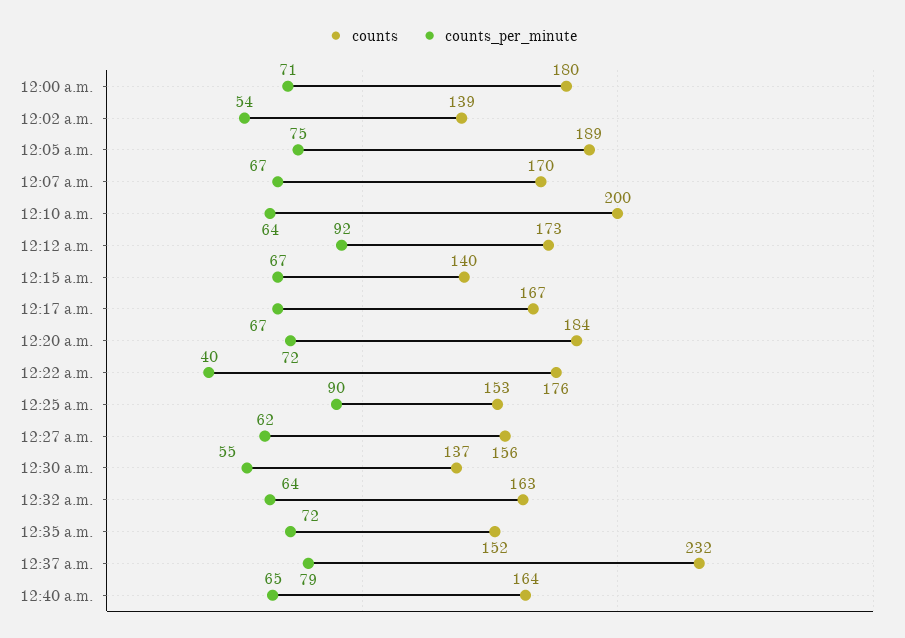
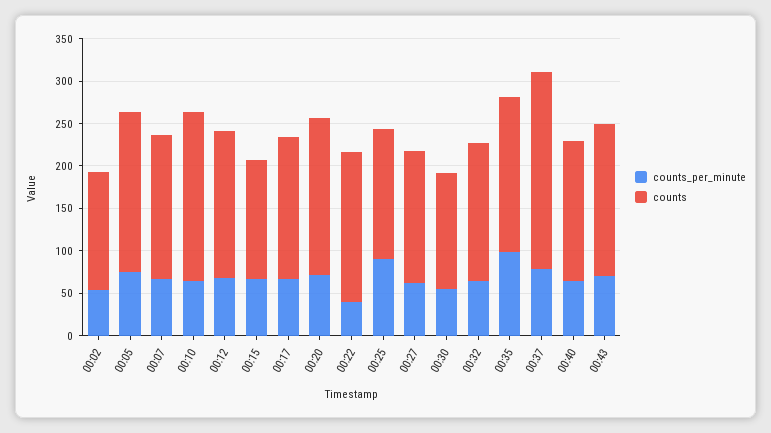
counts, 12:00 a.m.: 180 -> none
counts_per_minute, 12:00 a.m.: 71 -> none
counts_per_minute, 12:12 a.m.: 92 -> 70
counts, 12:35 a.m.: 152 -> 180
counts_per_minute, 12:35 a.m.: 72 -> 100
counts_per_minute, 00:43: none -> 70
counts, 00:43: none -> 180

